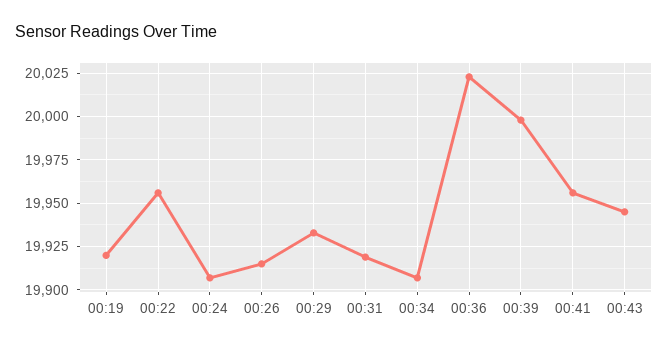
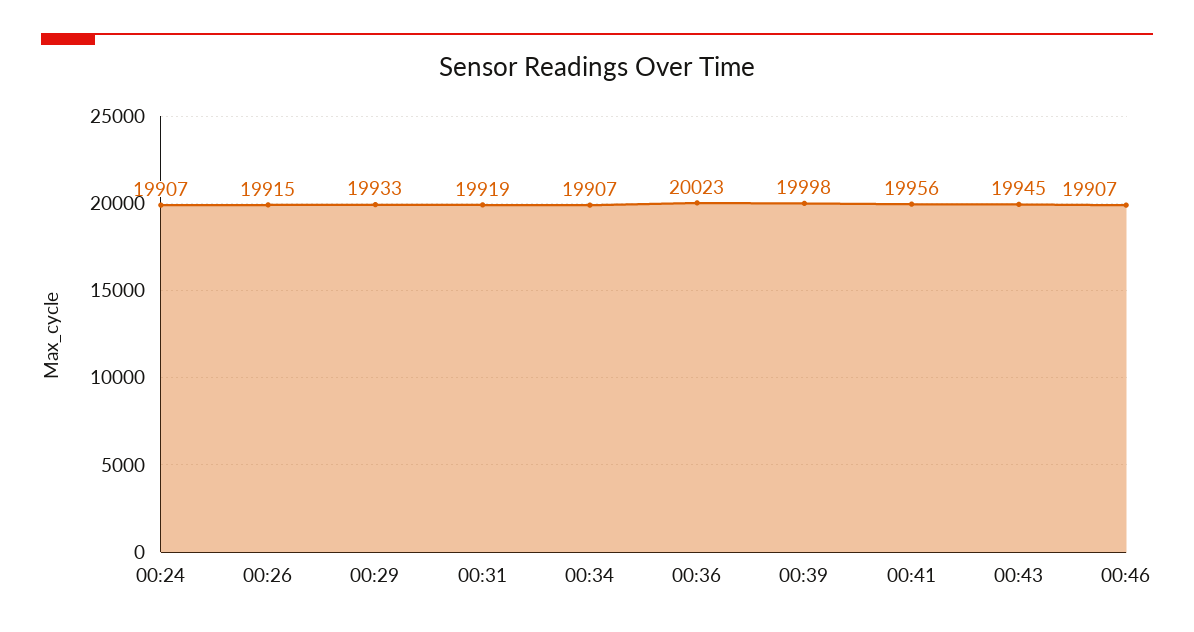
00:19: 19920 -> none
00:22: 19955 -> none
00:46: none -> 19907

